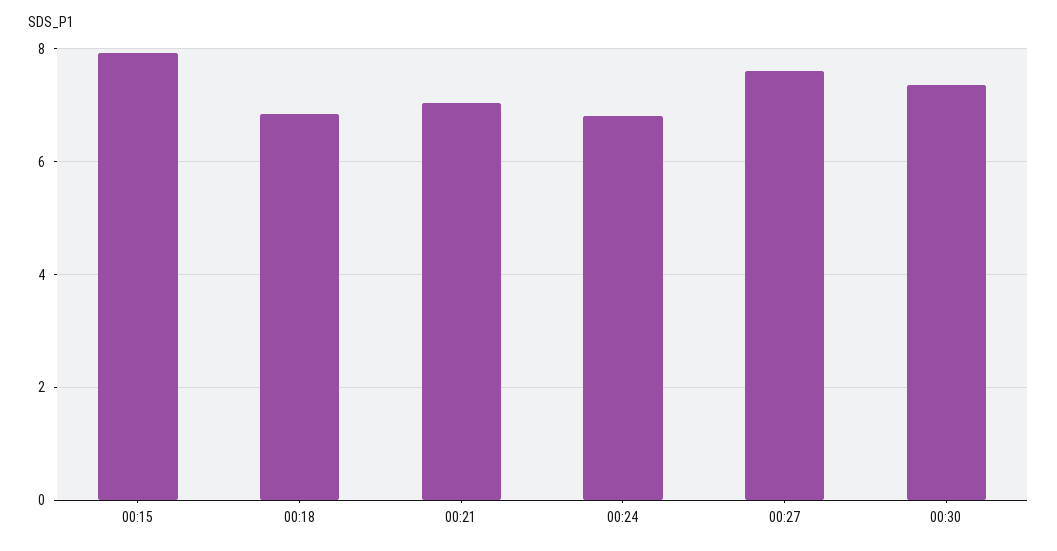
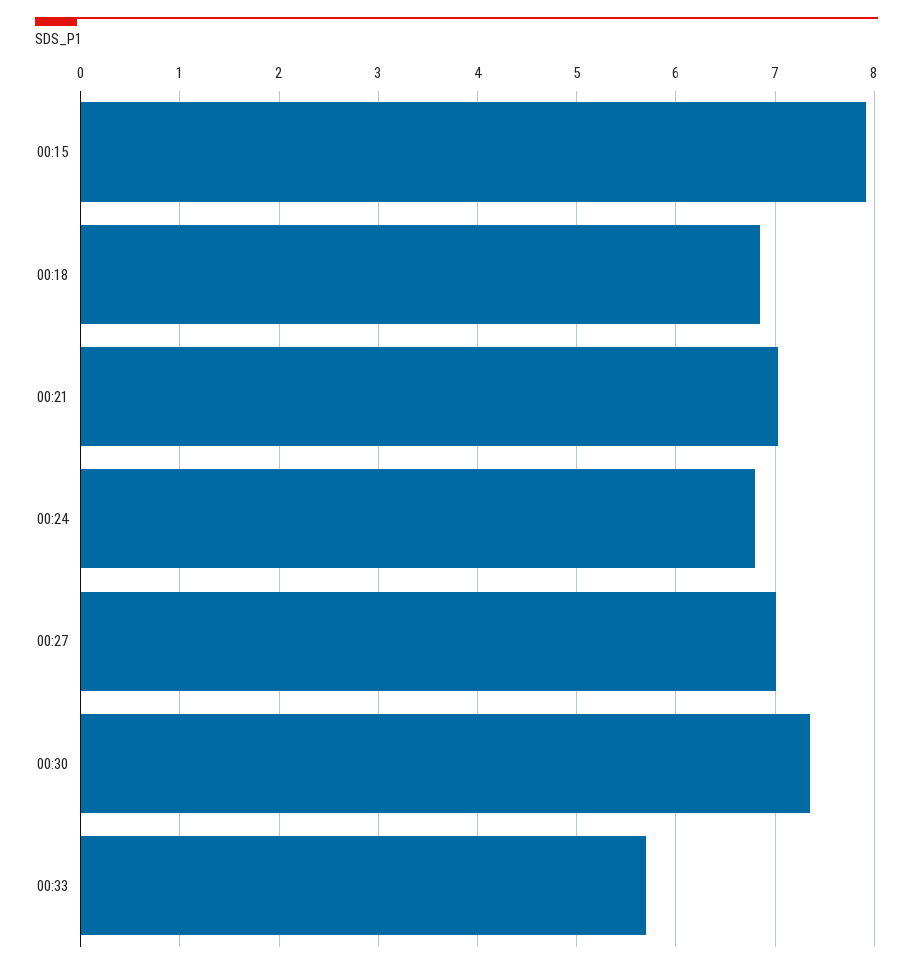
00:27: 7.6 -> 7
00:33: none -> 5.7

